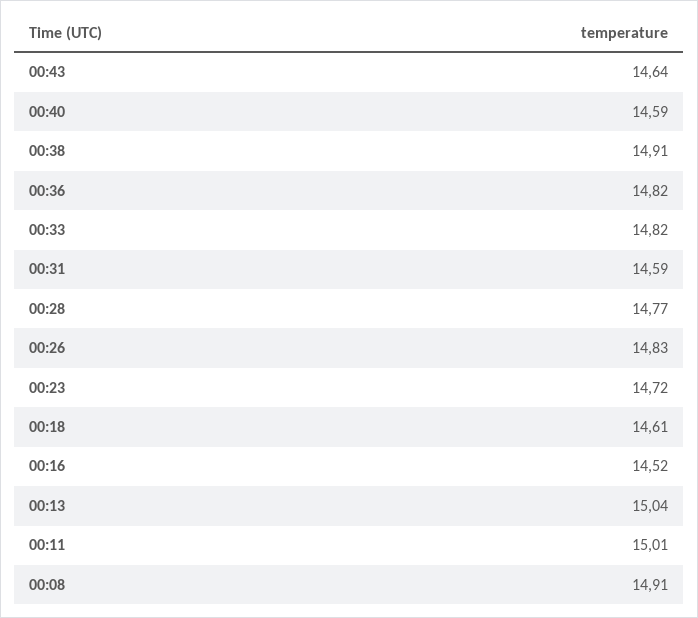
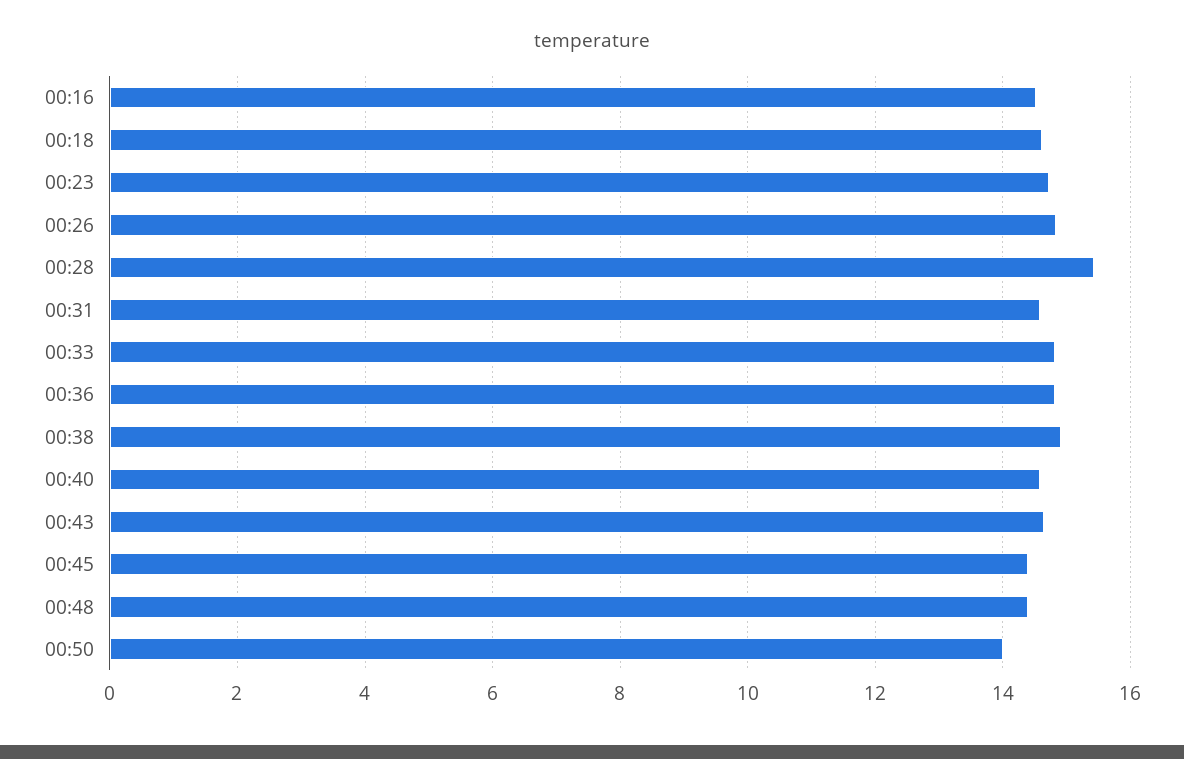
00:28: 14.77 -> 15.4
00:13: 15.04 -> none
00:11: 15.01 -> none
00:08: 14.91 -> none
00:45: none -> 14.4
00:48: none -> 14.4
00:50: none -> 14

